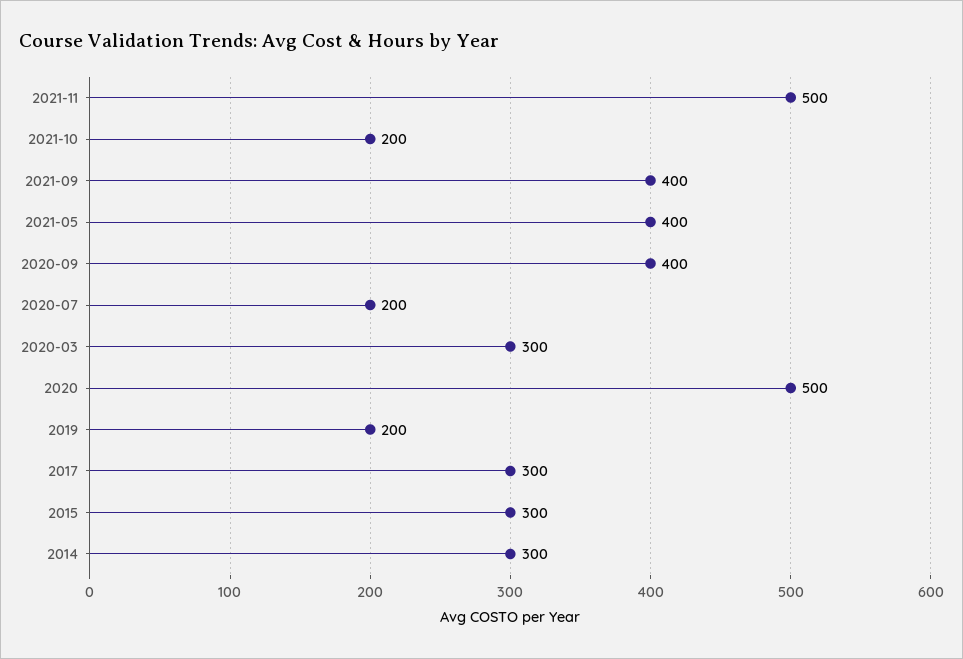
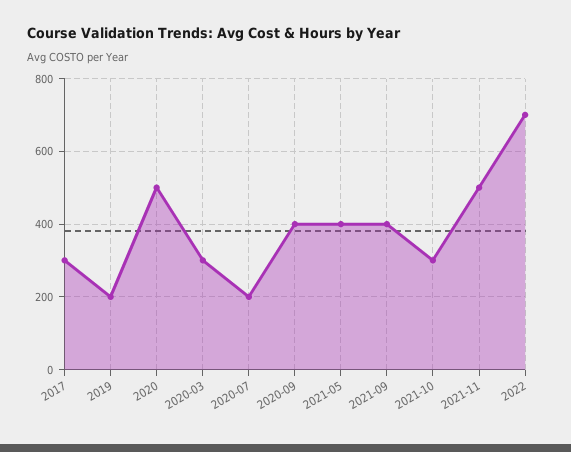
2021-10: 200 -> 300
2015: 300 -> none
2014: 300 -> none
2022: none -> 700

